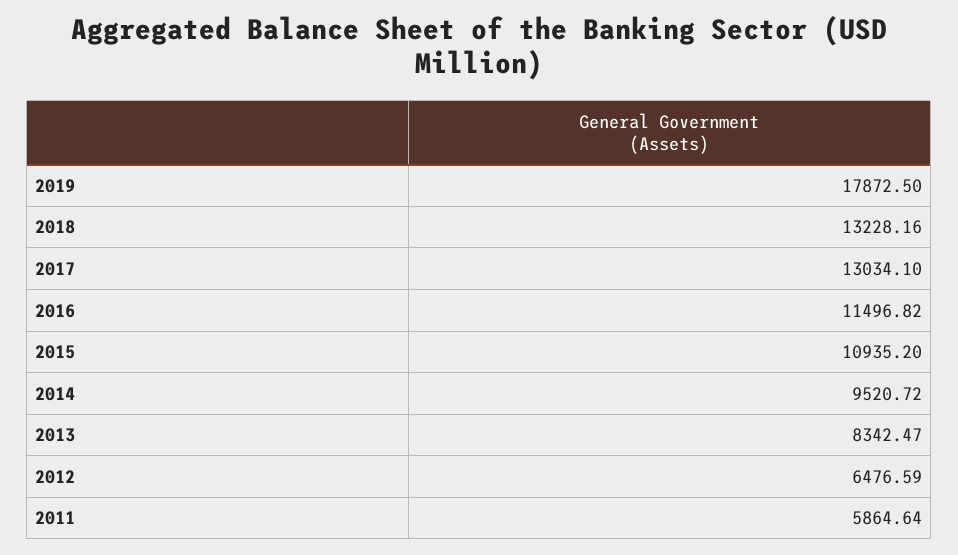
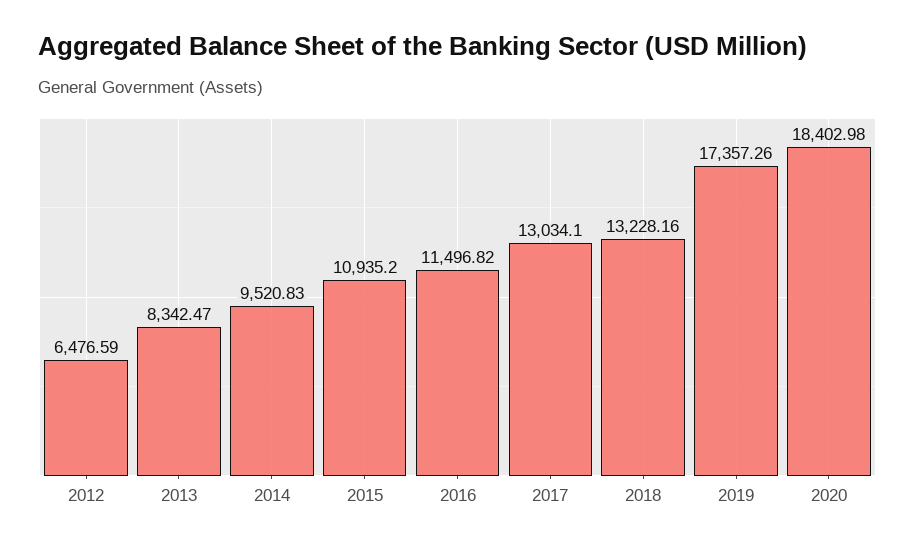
2019: 17872.5 -> 17357.26
2014: 9520.72 -> 9520.83
2011: 5864.64 -> none
2020: none -> 18402.98

